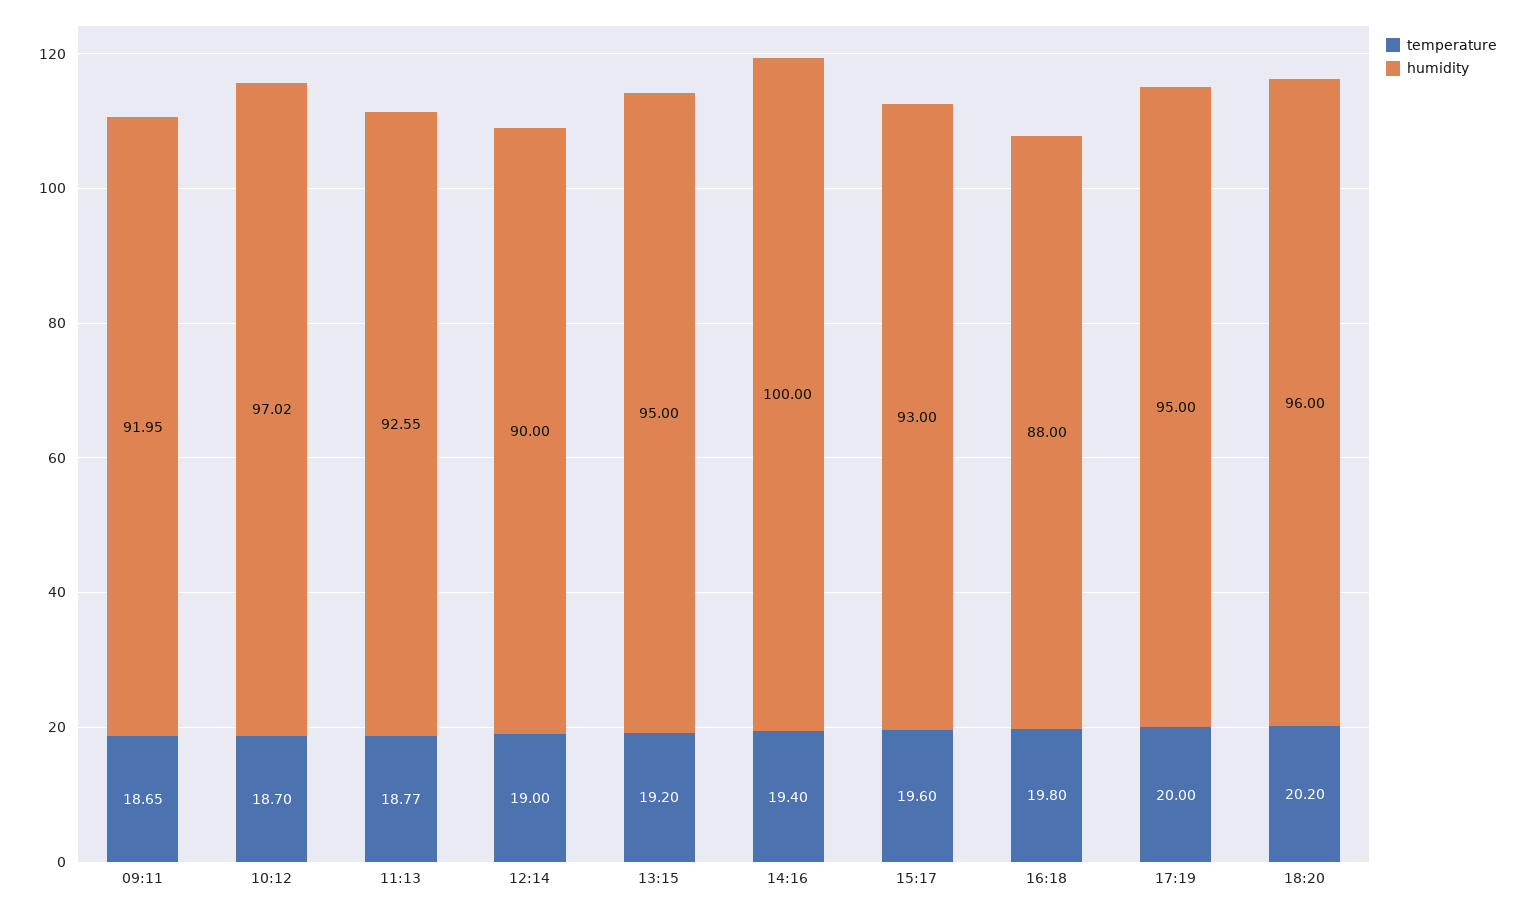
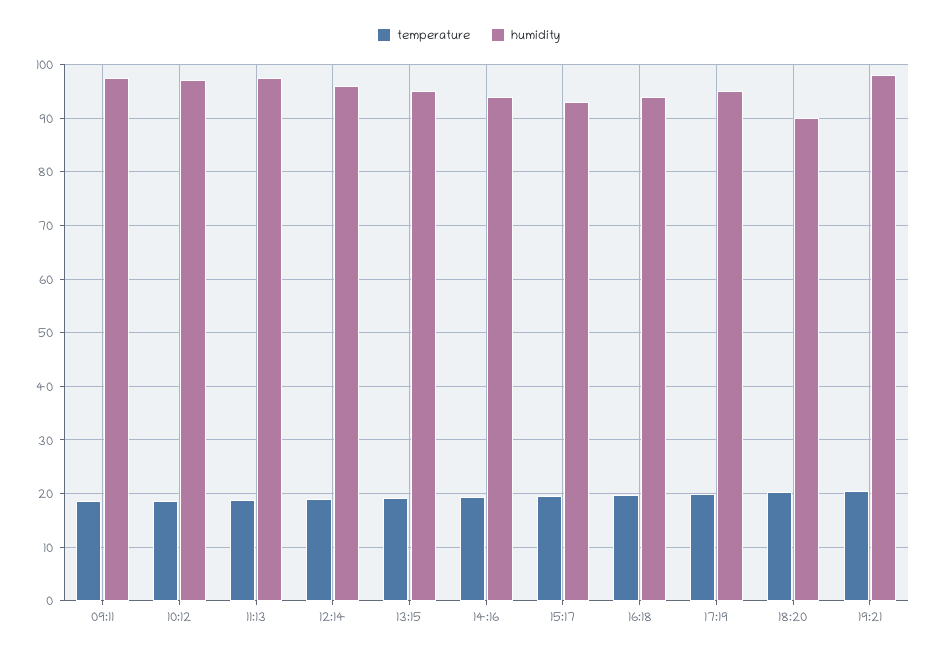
humidity, 09:11: 91.95 -> 98
humidity, 11:13: 92.55 -> 98
humidity, 12:14: 90 -> 96
humidity, 14:16: 100 -> 94
humidity, 16:18: 88 -> 94
humidity, 18:20: 96 -> 90
temperature, 19:21: none -> 20
humidity, 19:21: none -> 98

